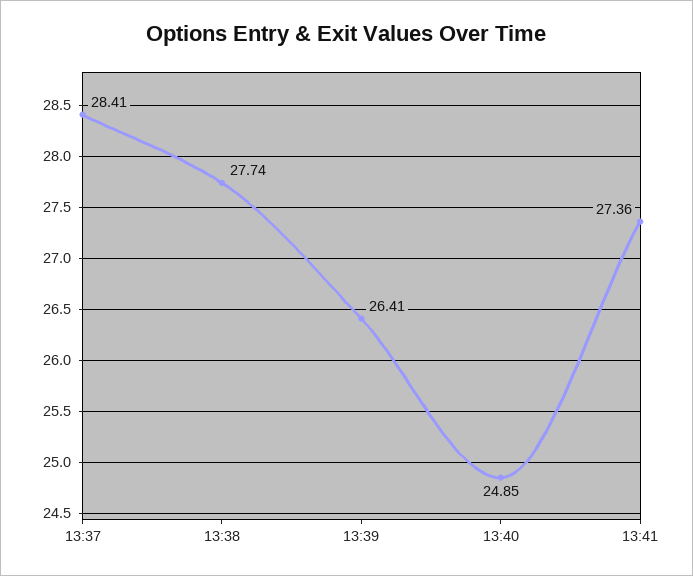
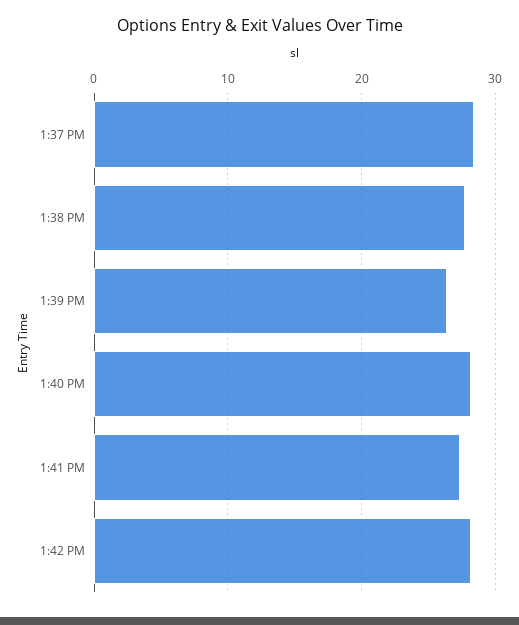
13:40: 24.85 -> 28
1:42 PM: none -> 28

